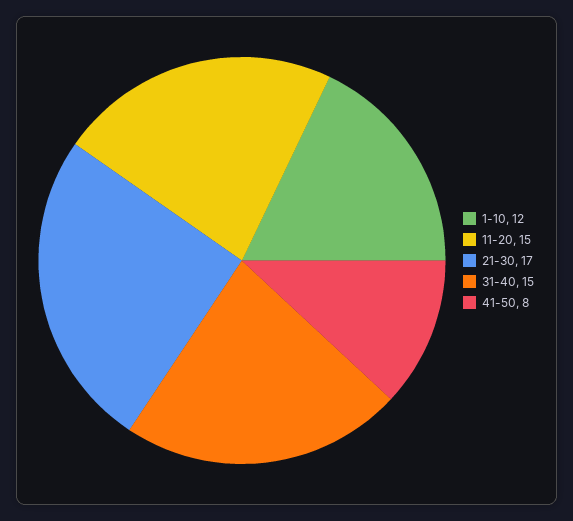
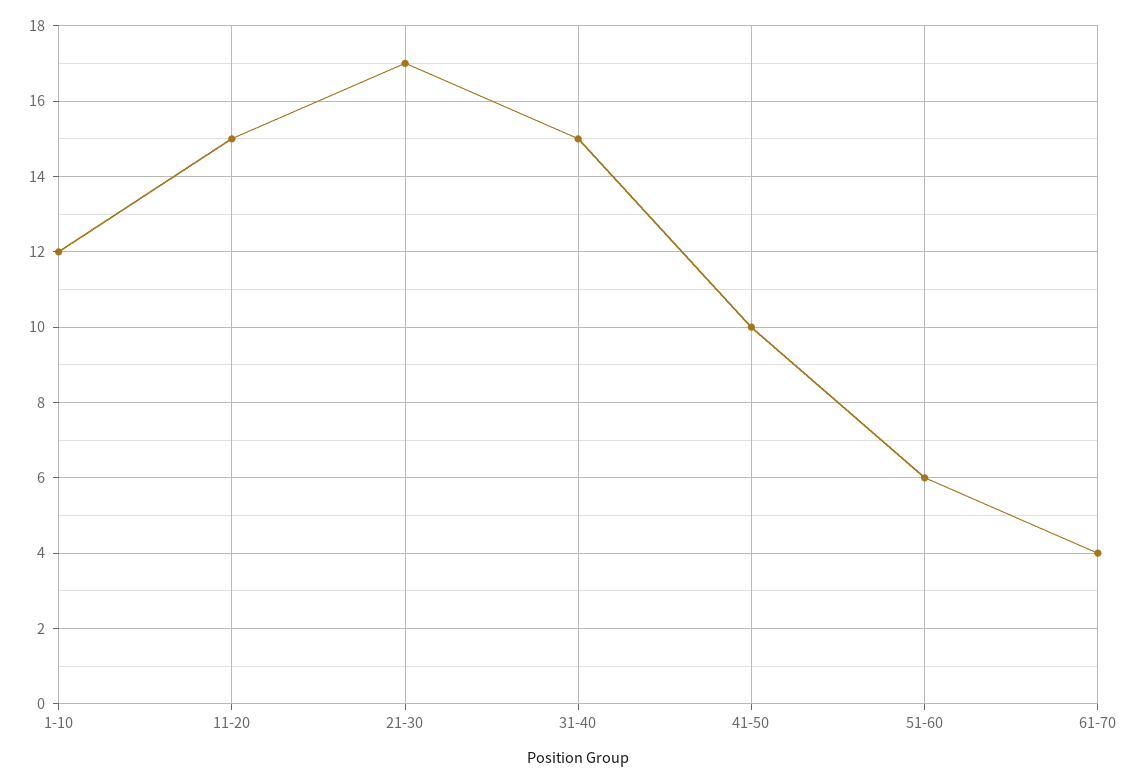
41-50: 8 -> 10
51-60: none -> 6
61-70: none -> 4

